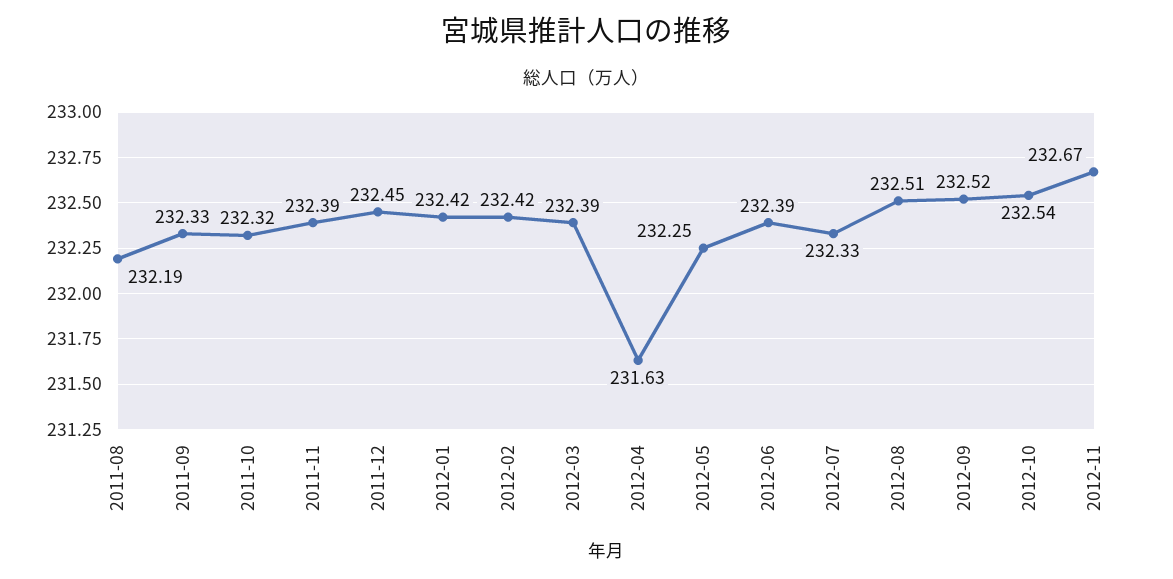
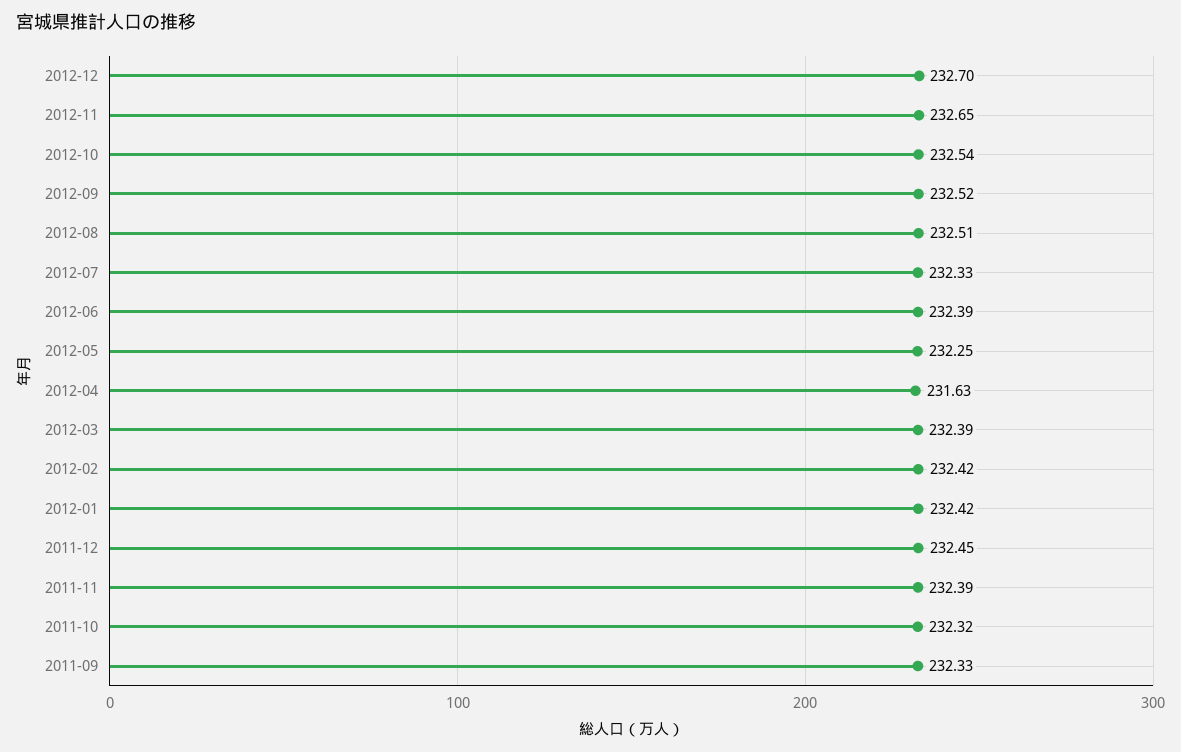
2011-08: 232.19 -> none
2012-11: 232.67 -> 232.65
2012-12: none -> 232.7

